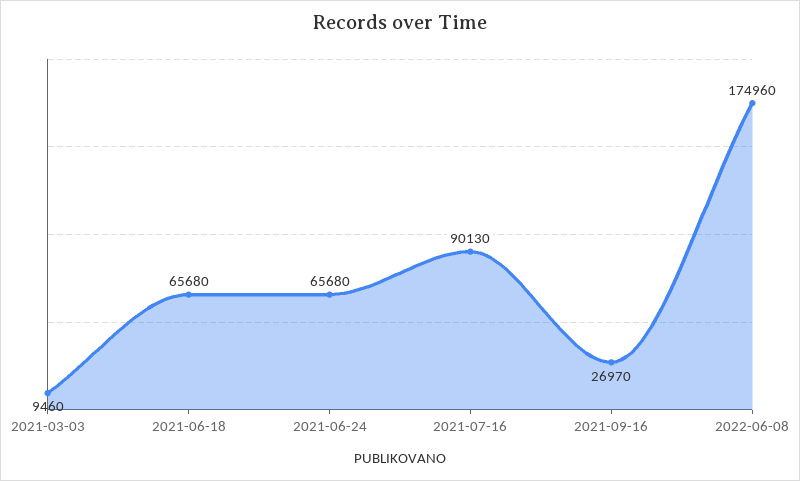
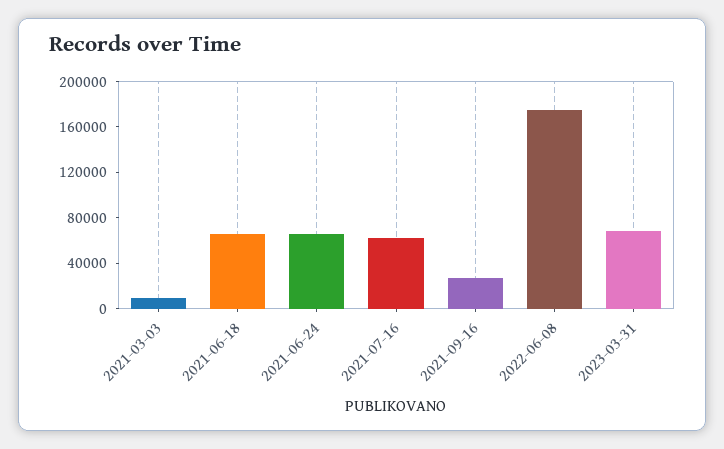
2021-07-16: 90130 -> 60000
2023-03-31: none -> 70000

